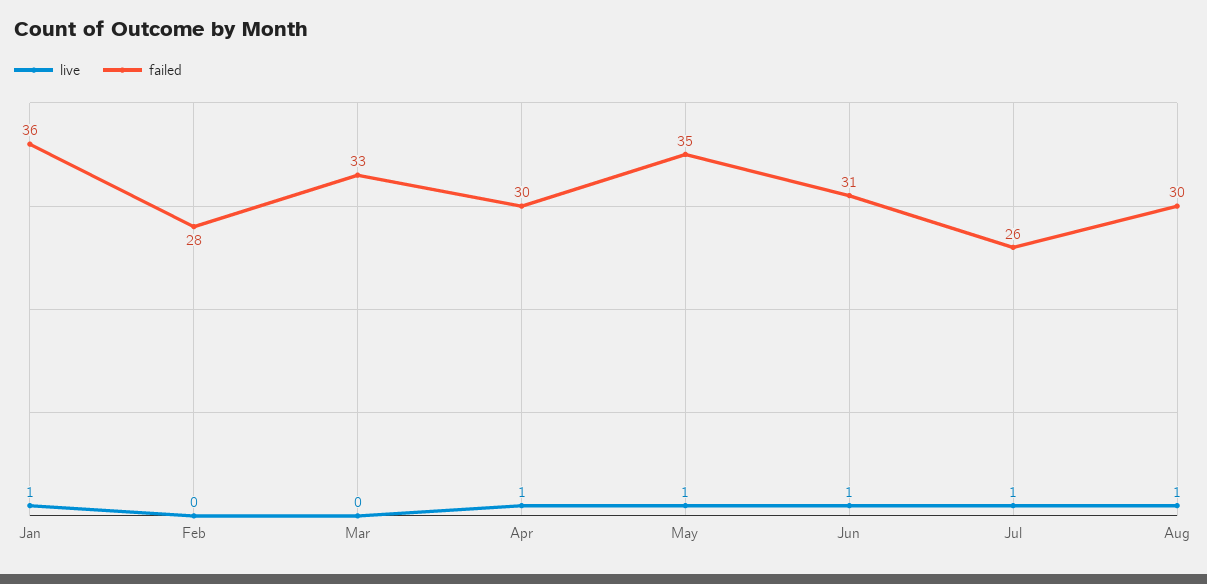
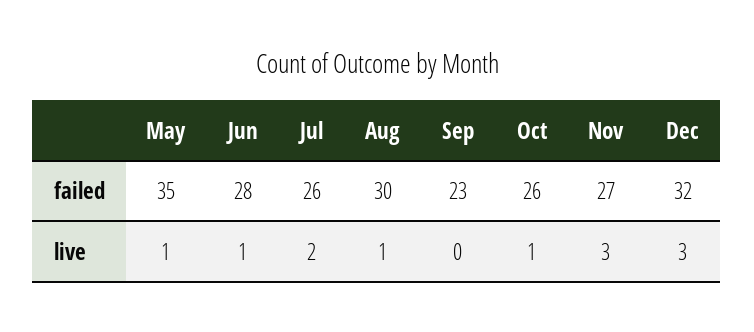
live, Jan: 1 -> none
failed, Jan: 36 -> none
live, Feb: 0 -> none
failed, Feb: 28 -> none
live, Mar: 0 -> none
failed, Mar: 33 -> none
live, Apr: 1 -> none
failed, Apr: 30 -> none
failed, Jun: 31 -> 28
live, Jul: 1 -> 2
failed, Sep: none -> 23
failed, Oct: none -> 26
failed, Nov: none -> 27
failed, Dec: none -> 32
live, Sep: none -> 0
live, Oct: none -> 1
live, Nov: none -> 3
live, Dec: none -> 3

